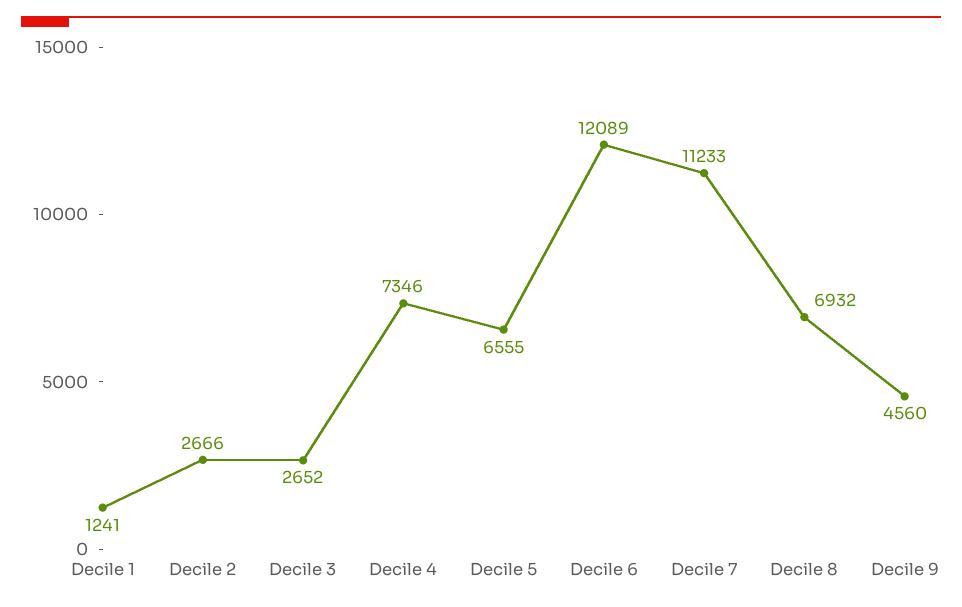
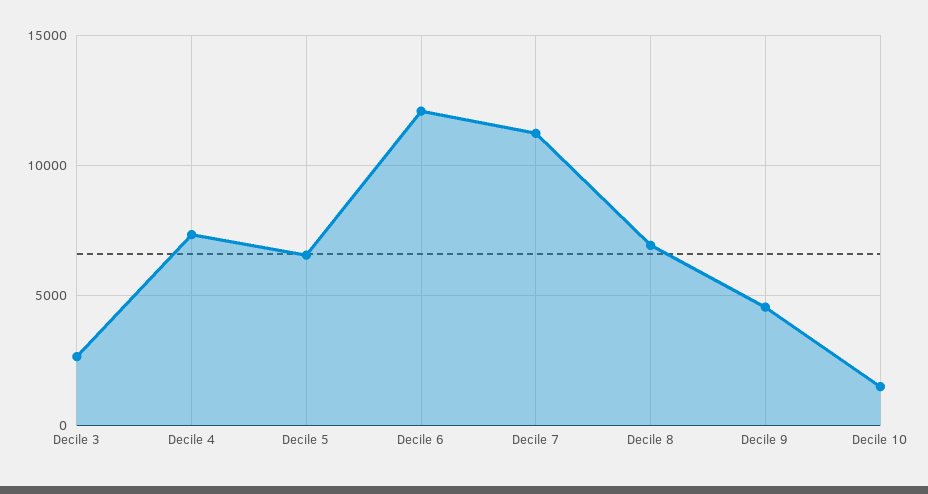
Decile 1: 1241 -> none
Decile 2: 2666 -> none
Decile 10: none -> 1500

